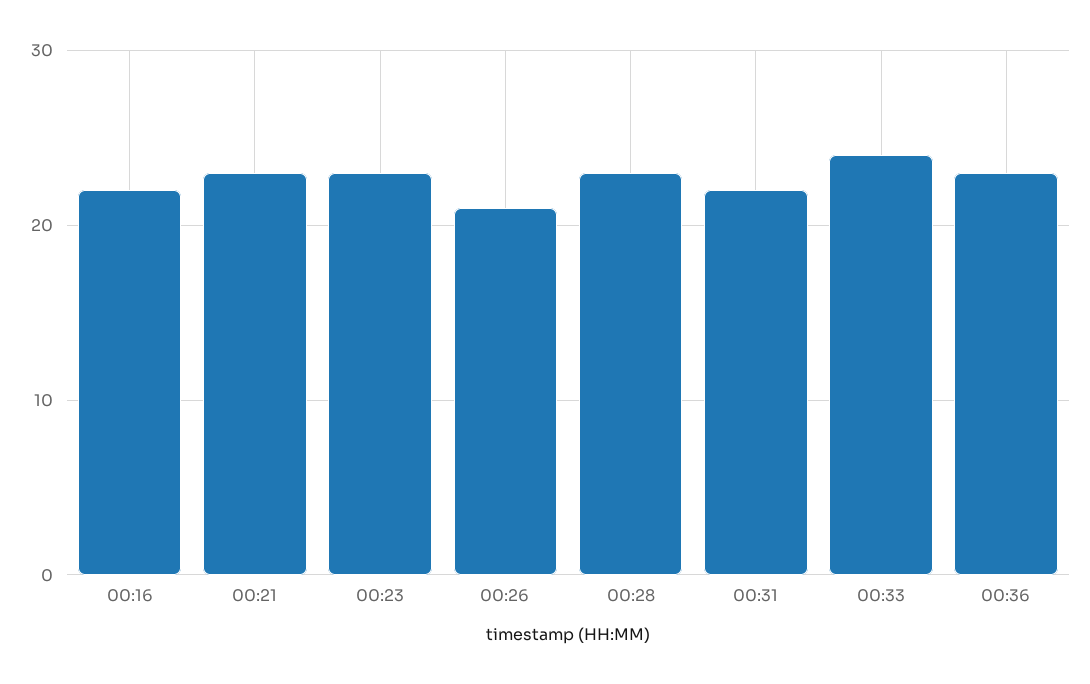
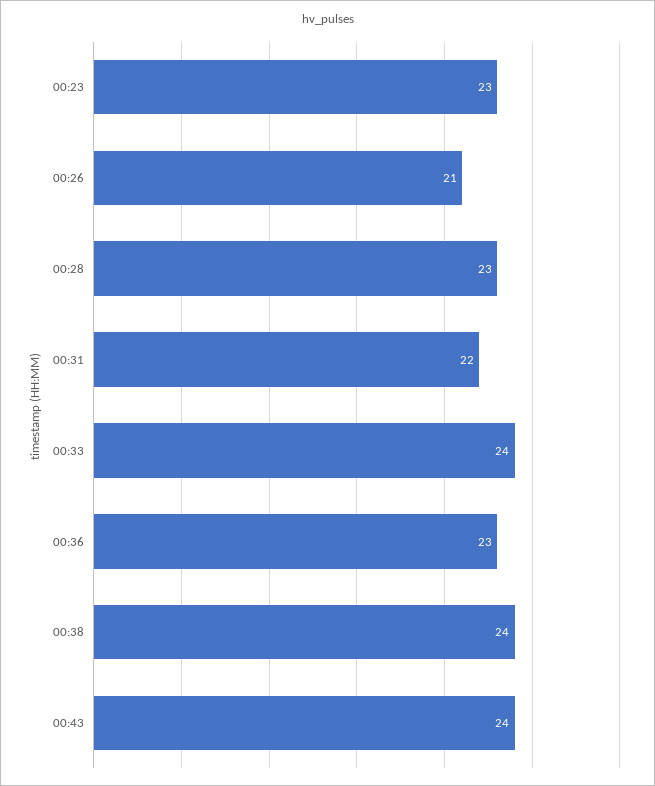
00:16: 22 -> none
00:21: 23 -> none
00:38: none -> 24
00:43: none -> 24

